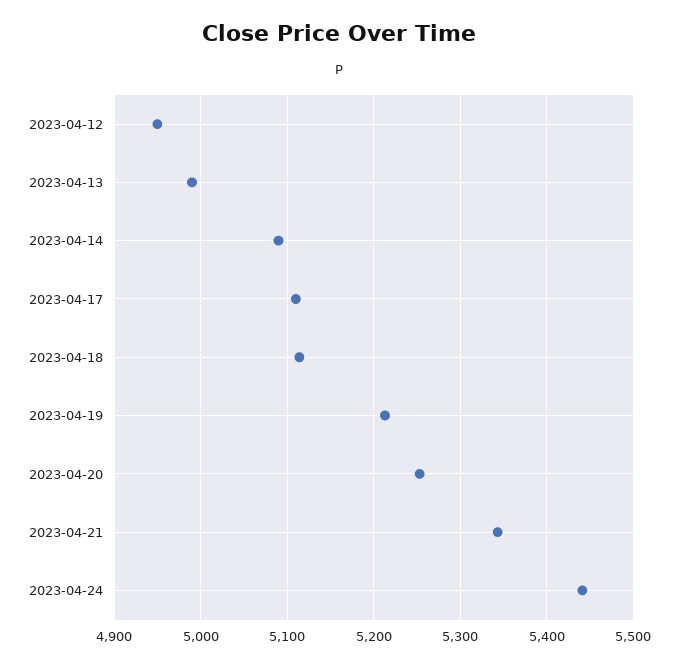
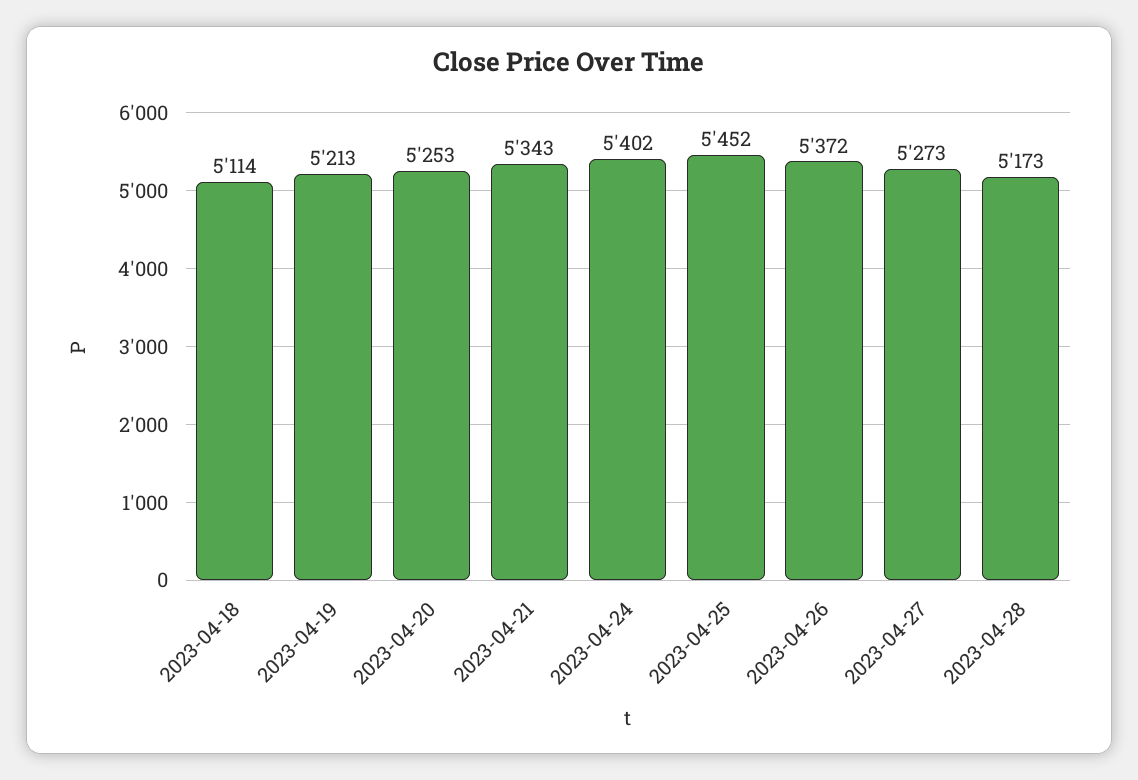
2023-04-12: 4950 -> none
2023-04-13: 4990 -> none
2023-04-14: 5090 -> none
2023-04-17: 5110 -> none
2023-04-24: 5440 -> 5402
2023-04-25: none -> 5452
2023-04-26: none -> 5372
2023-04-27: none -> 5273
2023-04-28: none -> 5173

